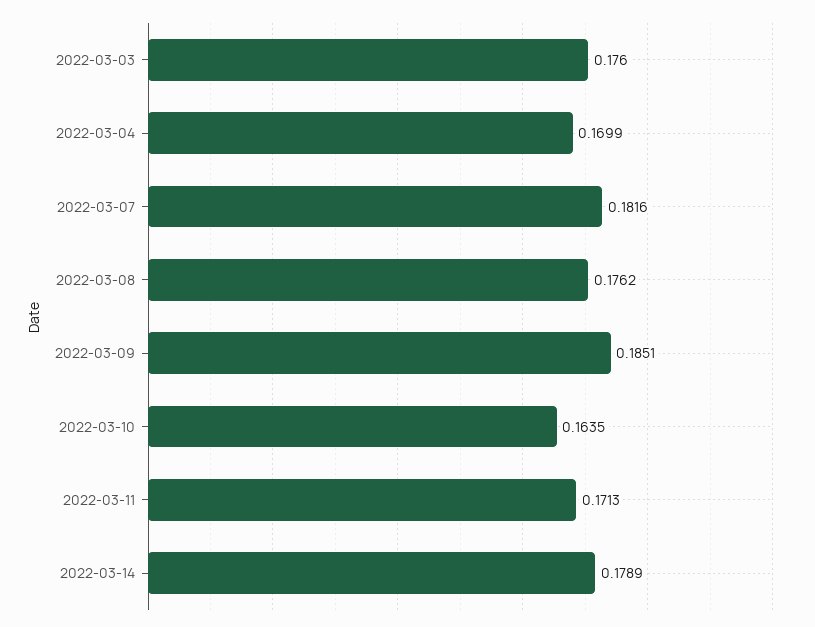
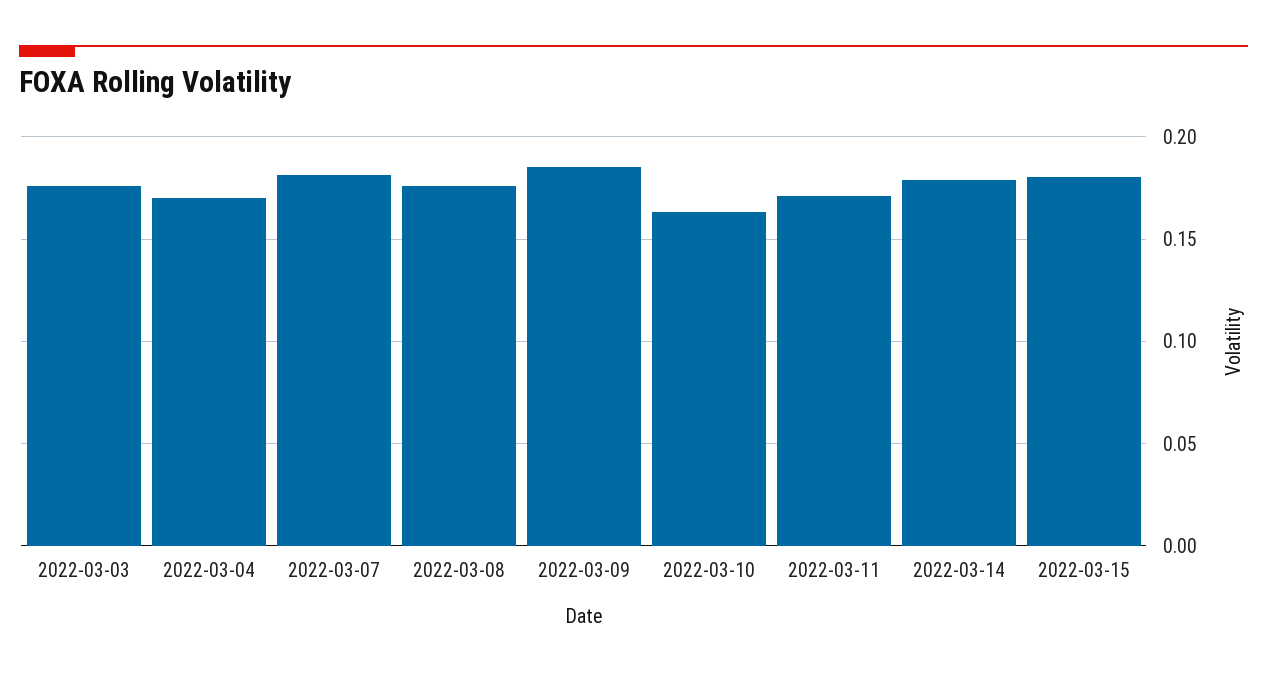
2022-03-15: none -> 0.18

